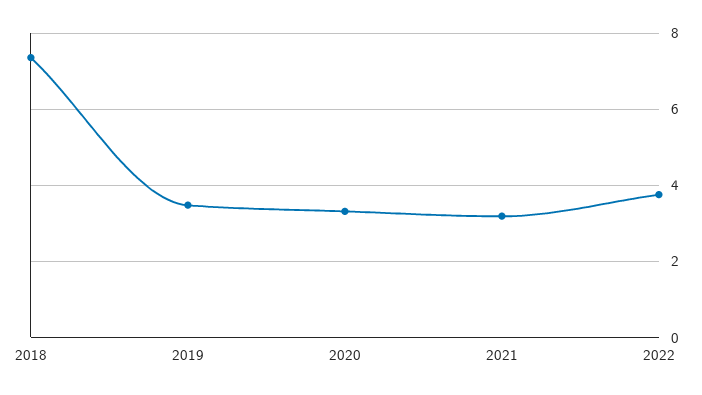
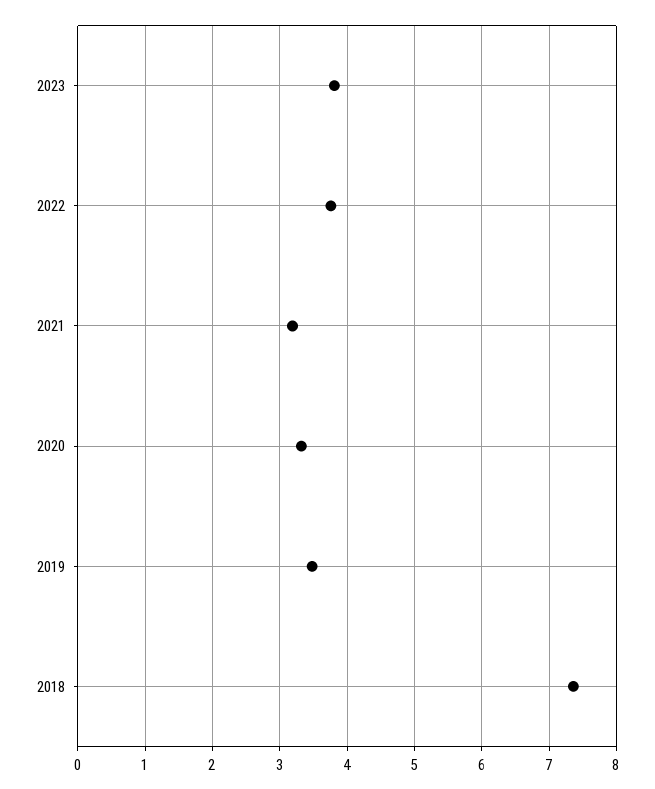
2023: none -> 3.8

